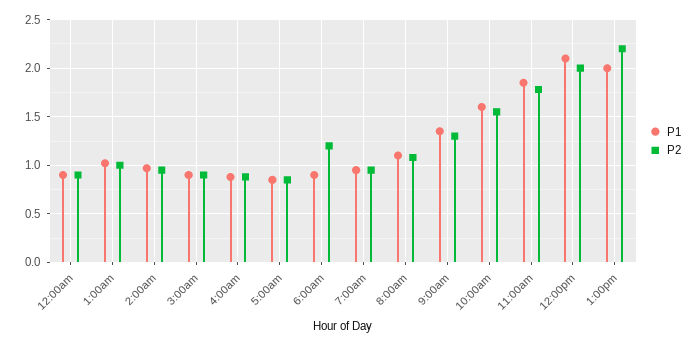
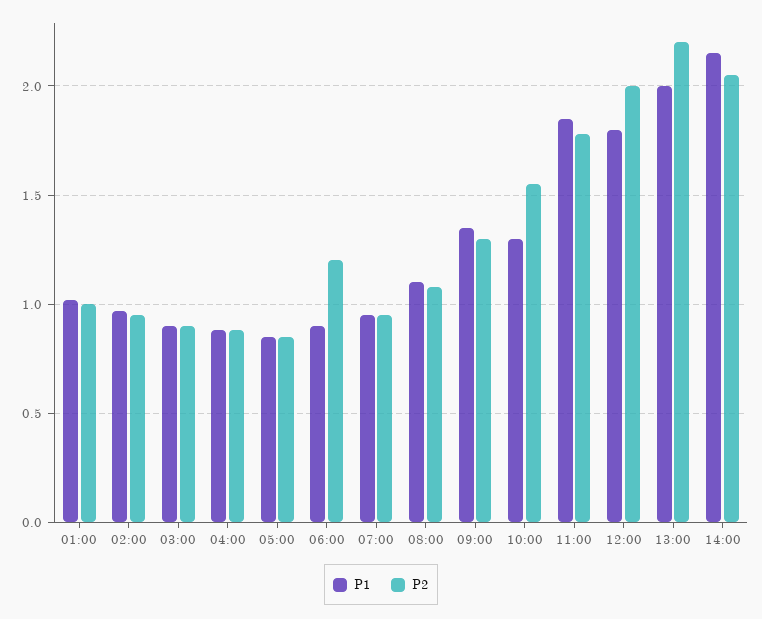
P1, 12:00am: 0.9 -> none
P2, 12:00am: 0.9 -> none
P1, 10:00am: 1.6 -> 1.3
P1, 12:00pm: 2.1 -> 1.8
P1, 14:00: none -> 2.15
P2, 14:00: none -> 2.05

